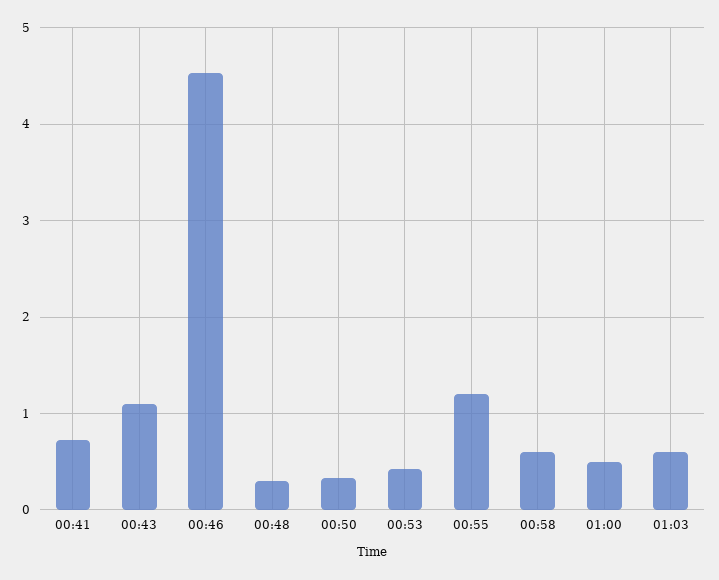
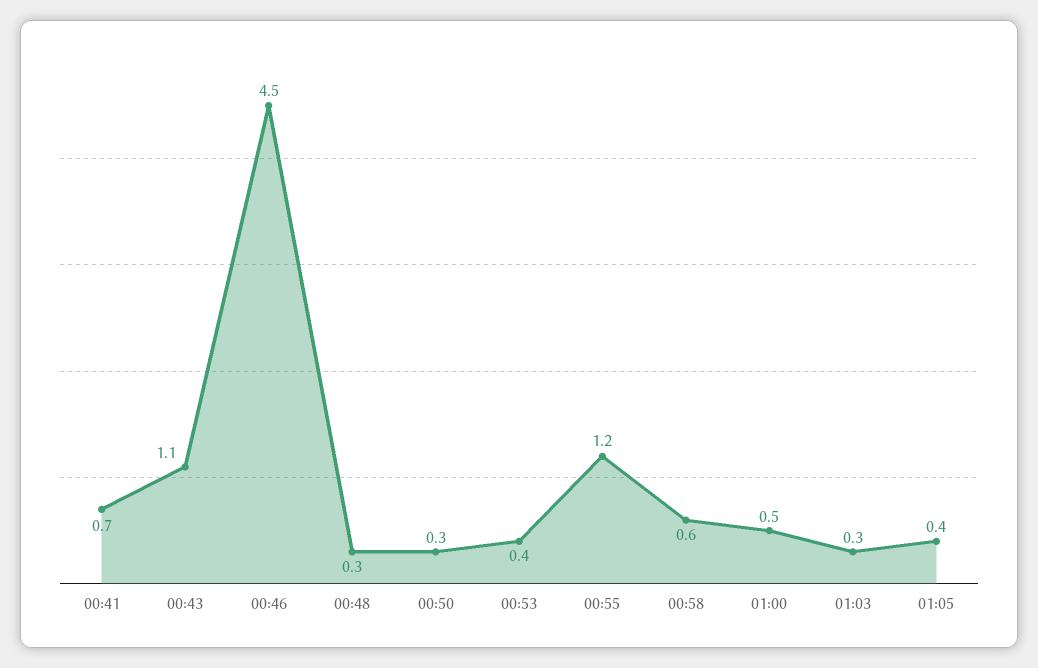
01:03: 0.6 -> 0.3
01:05: none -> 0.4

